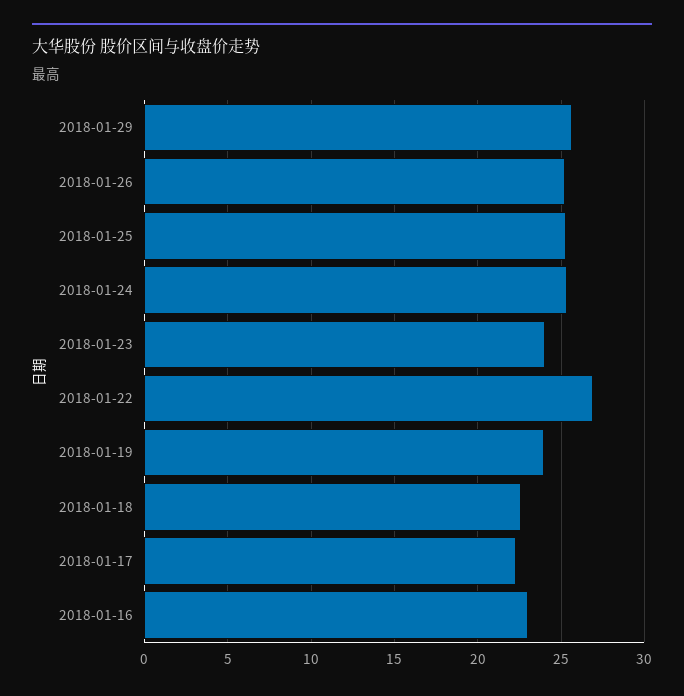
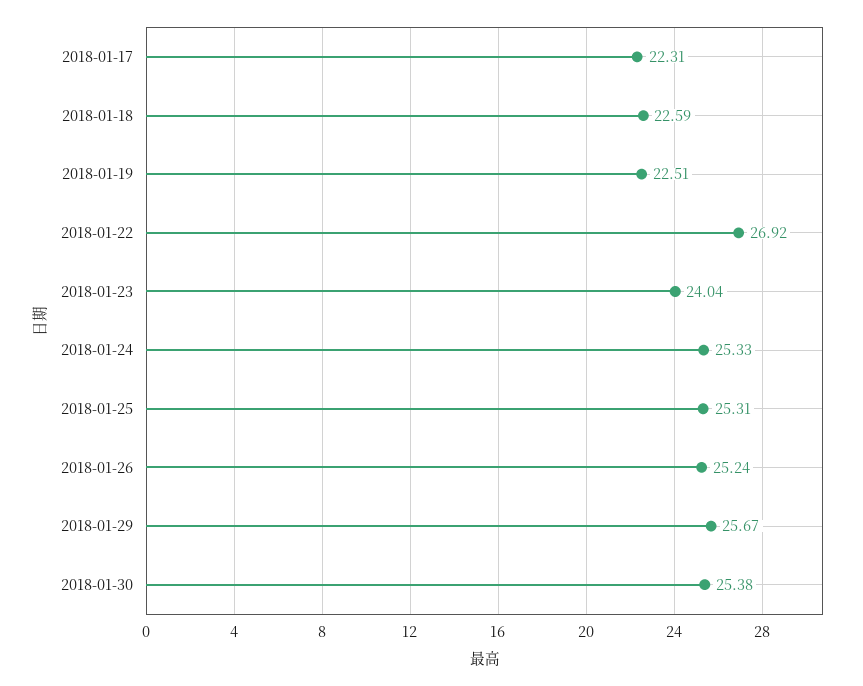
2018-01-19: 24 -> 22.51
2018-01-16: 23 -> none
2018-01-30: none -> 25.38

